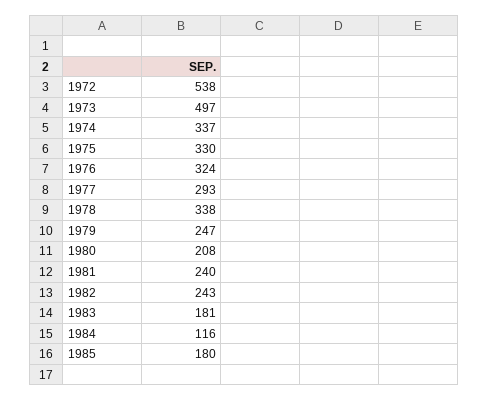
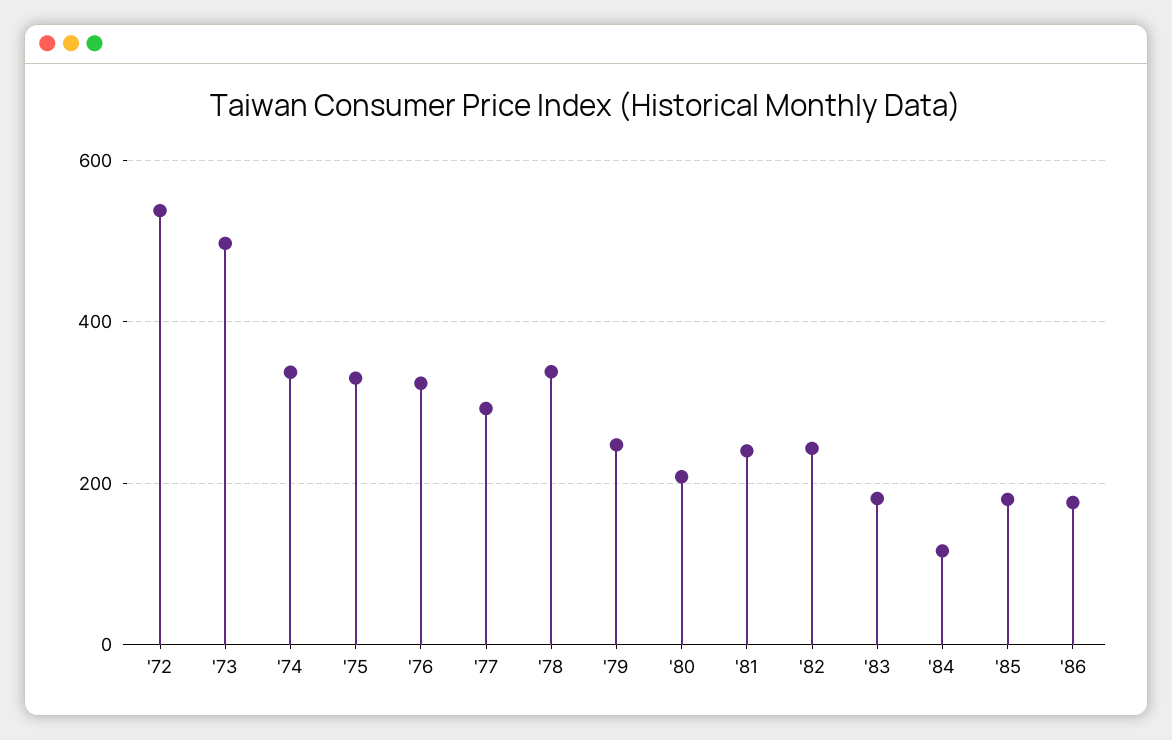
'86: none -> 180

